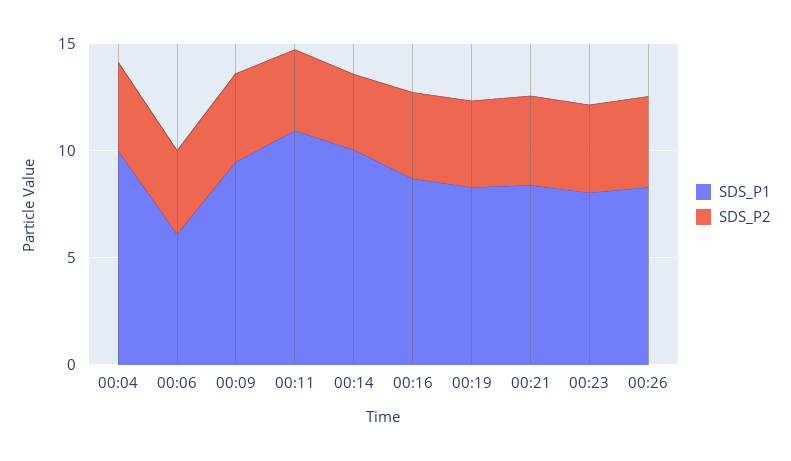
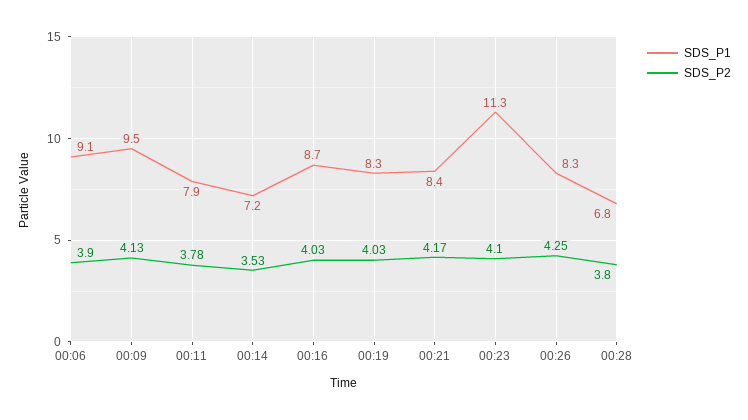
SDS_P1, 00:04: 10 -> none
SDS_P2, 00:04: 4 -> none
SDS_P1, 00:06: 6 -> 9.1
SDS_P1, 00:11: 11 -> 7.9
SDS_P1, 00:14: 10 -> 7.2
SDS_P1, 00:23: 8 -> 11.3
SDS_P1, 00:28: none -> 6.8
SDS_P2, 00:28: none -> 3.8

